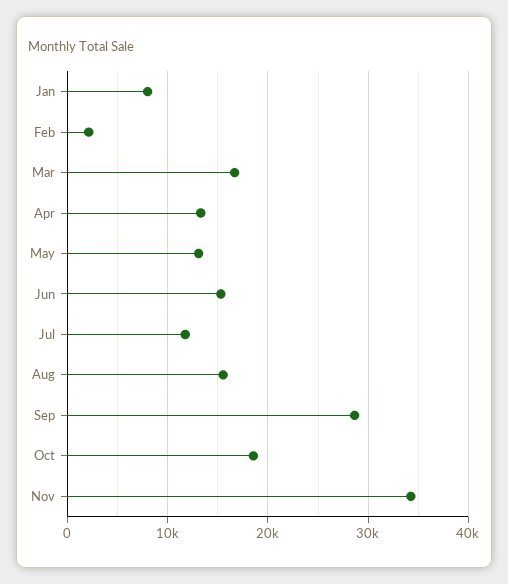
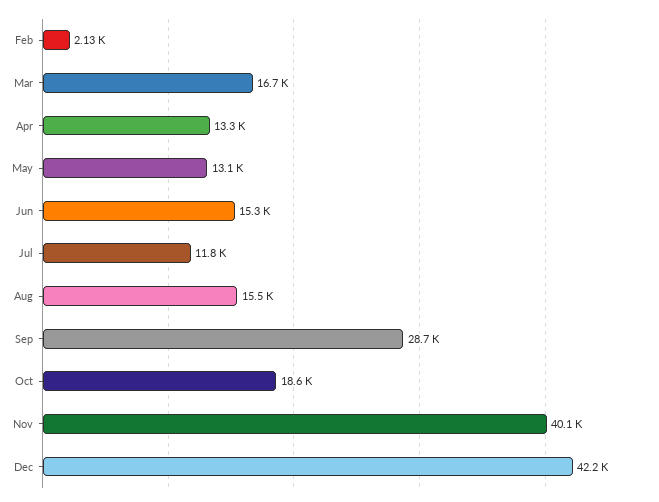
Jan: 8000 -> none
Nov: 34000 -> 40100
Dec: none -> 42200

